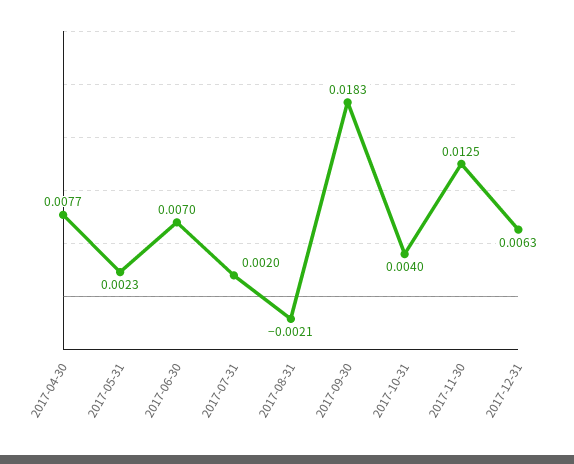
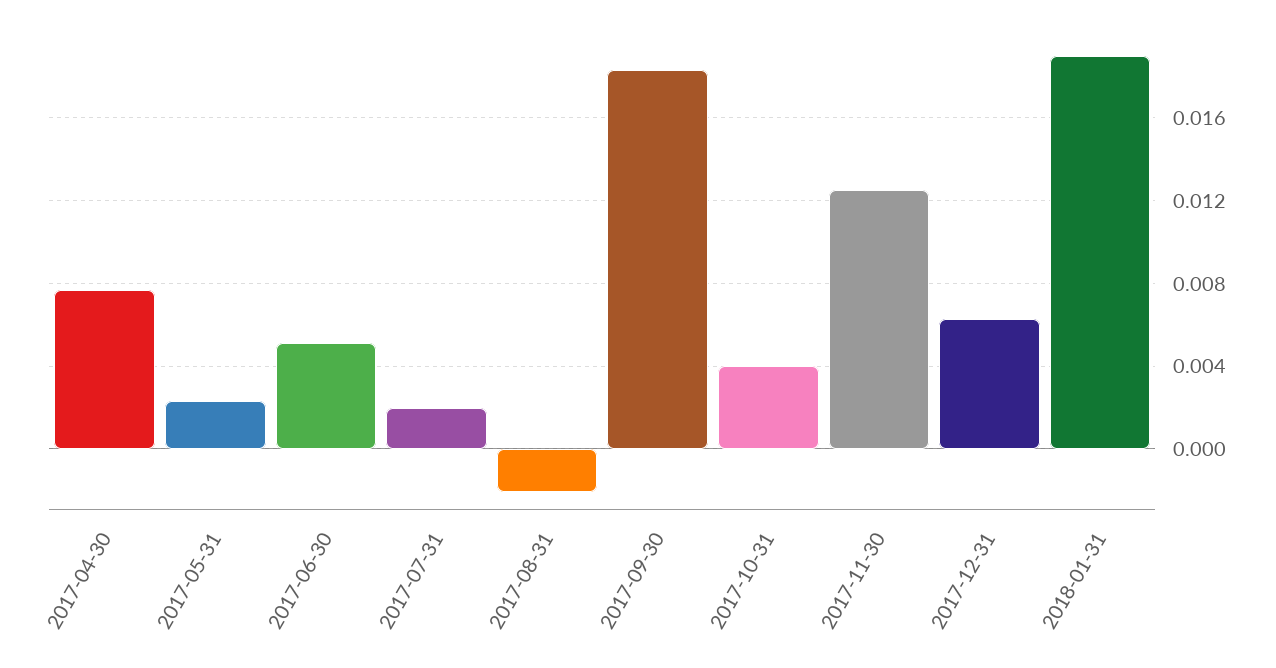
2017-06-30: 0.007 -> 0.005
2018-01-31: none -> 0.019

